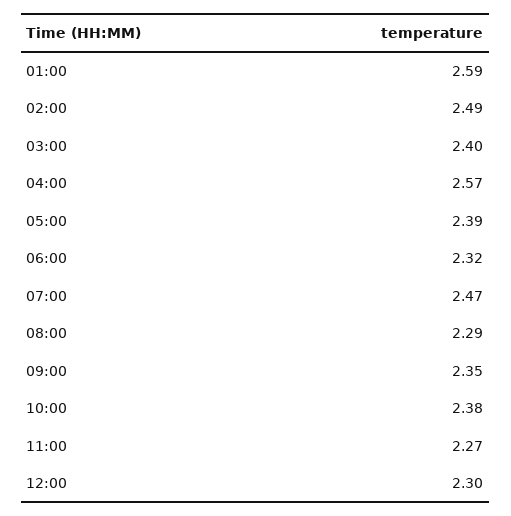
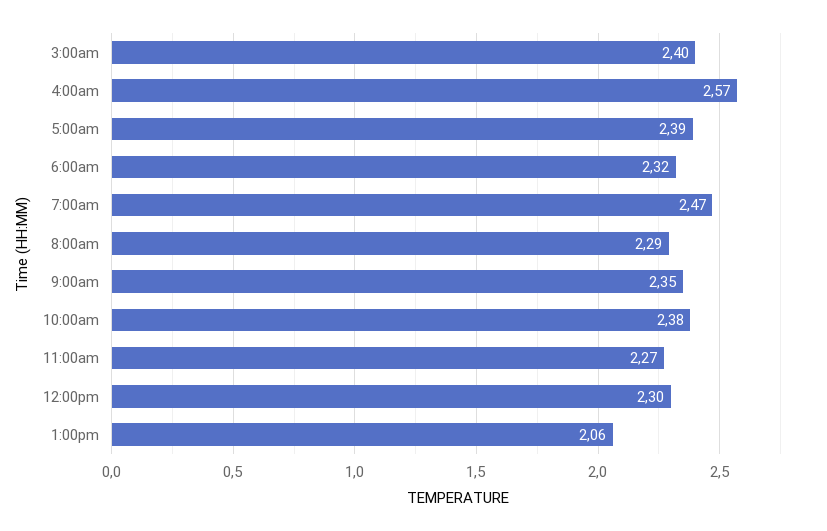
01:00: 2.59 -> none
02:00: 2.49 -> none
1:00pm: none -> 2.06

